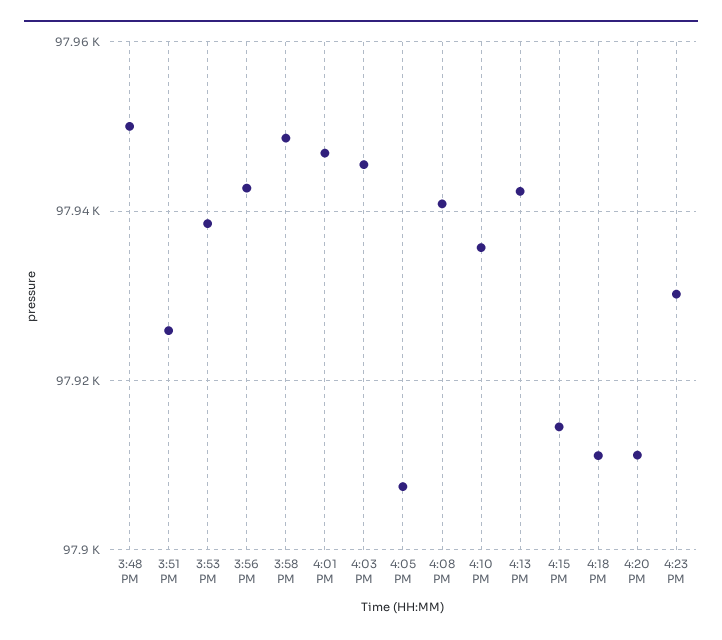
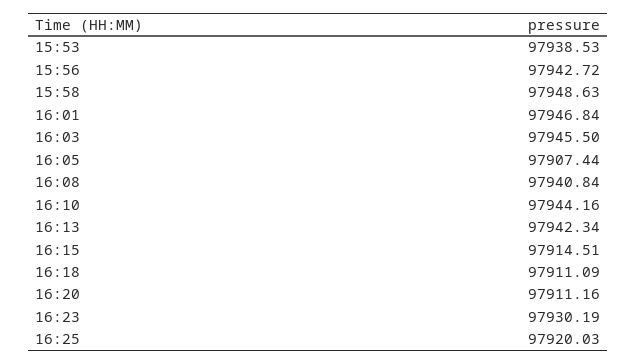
3:48 PM: 97950 -> none
3:51 PM: 97926 -> none
4:10 PM: 97936 -> 97944.16
16:25: none -> 97920.03

